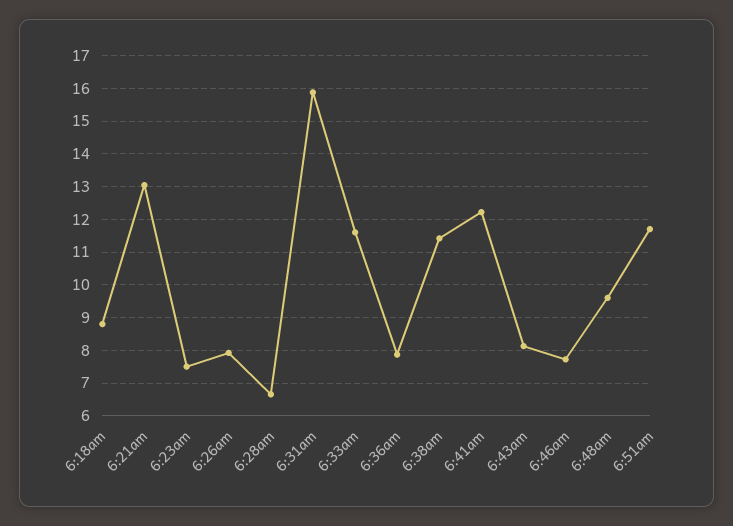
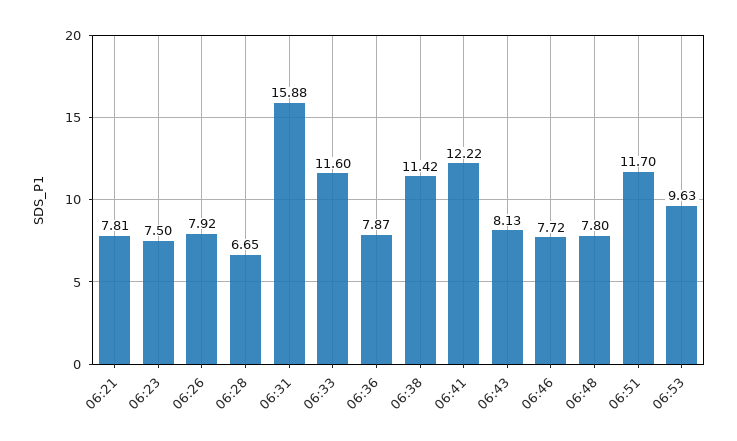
6:18am: 8.8 -> none
6:21am: 13 -> 7.81
6:48am: 9.6 -> 7.8
06:53: none -> 9.63

